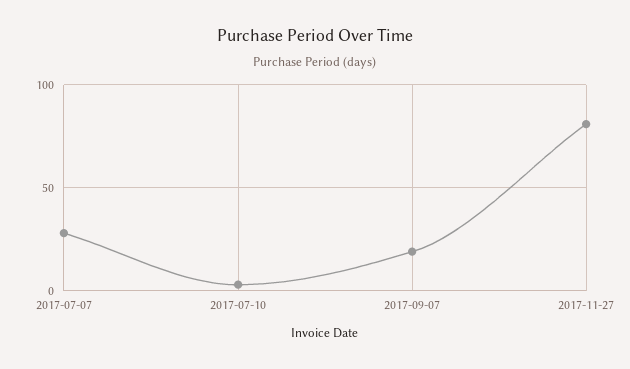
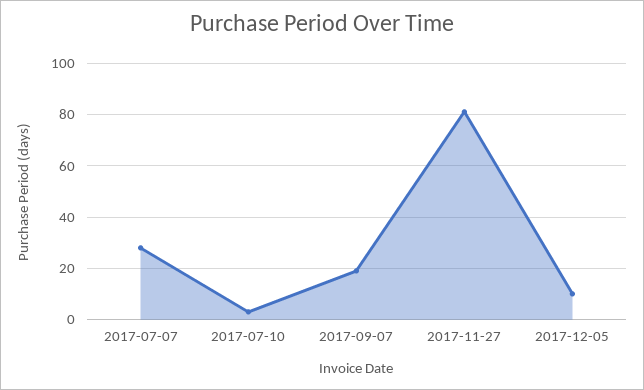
2017-12-05: none -> 10

